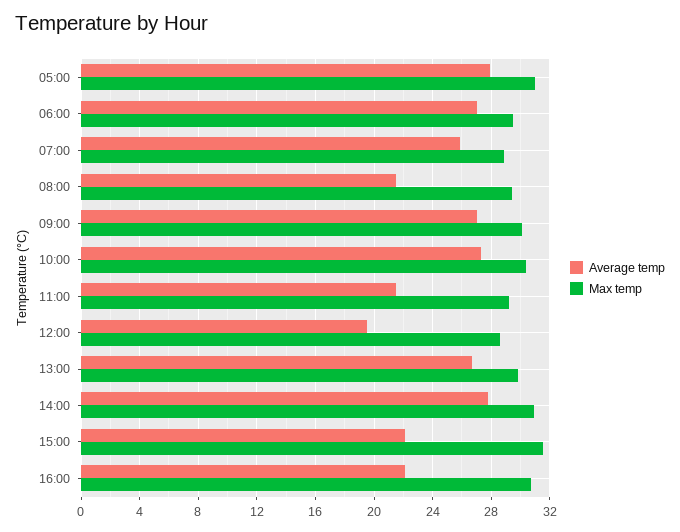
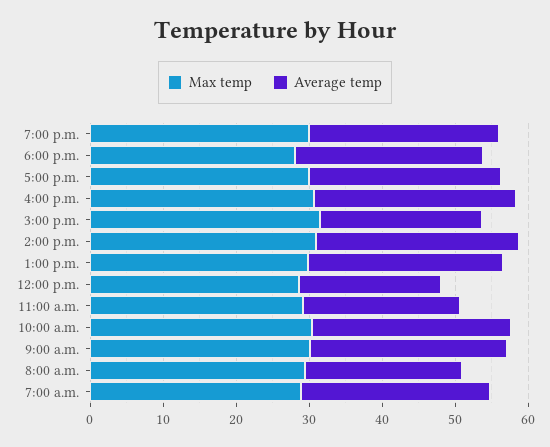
Average temp, 05:00: 28 -> none
Max temp, 05:00: 31 -> none
Average temp, 06:00: 27 -> none
Max temp, 06:00: 29.5 -> none
Average temp, 16:00: 22 -> 28
Max temp, 7:00 p.m.: none -> 30
Average temp, 7:00 p.m.: none -> 26
Max temp, 6:00 p.m.: none -> 28
Average temp, 6:00 p.m.: none -> 26
Max temp, 5:00 p.m.: none -> 30
Average temp, 5:00 p.m.: none -> 26

